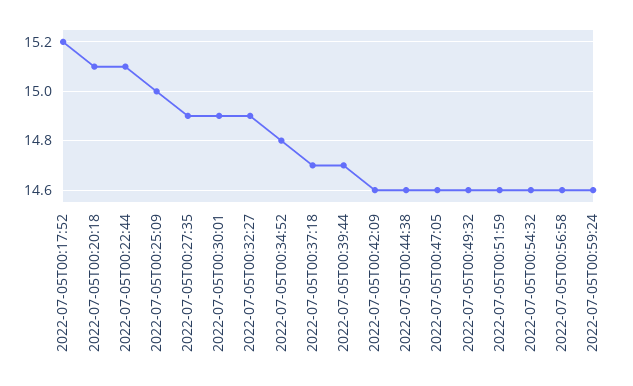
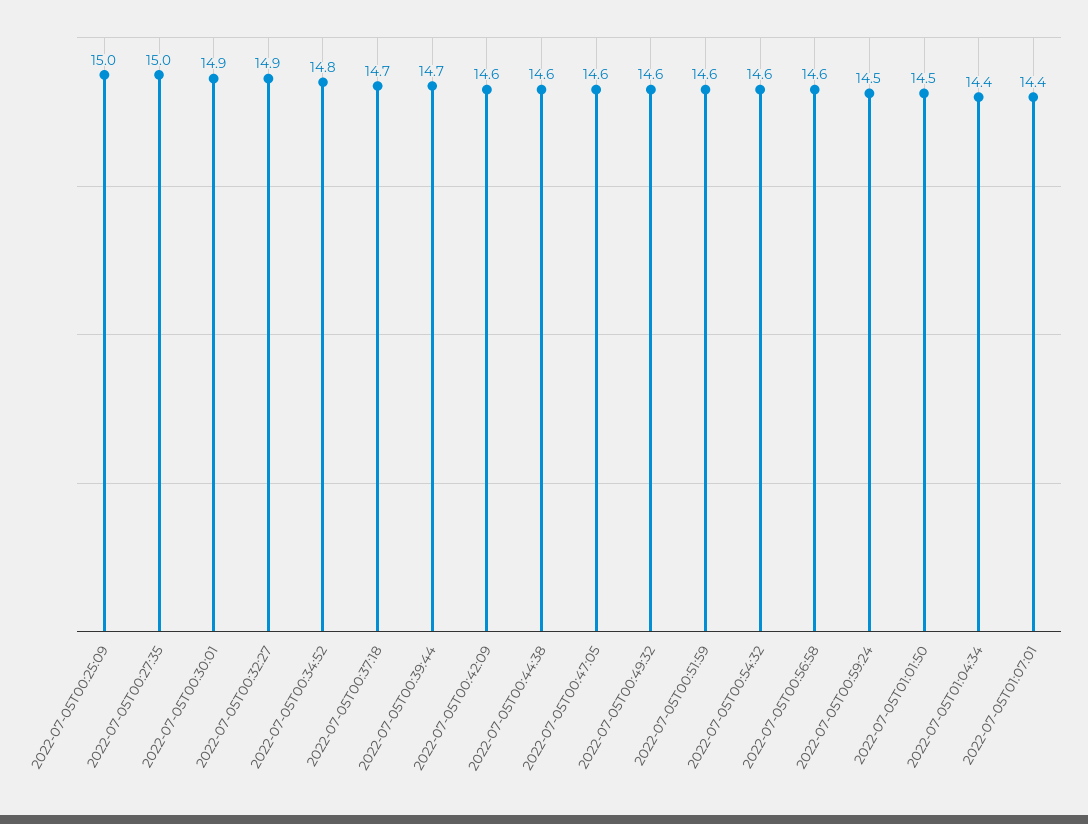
2022-07-05T00:17:52: 15.2 -> none
2022-07-05T00:20:18: 15.1 -> none
2022-07-05T00:22:44: 15.1 -> none
2022-07-05T00:27:35: 14.9 -> 15
2022-07-05T00:59:24: 14.6 -> 14.5
2022-07-05T01:01:50: none -> 14.5
2022-07-05T01:04:34: none -> 14.4
2022-07-05T01:07:01: none -> 14.4

